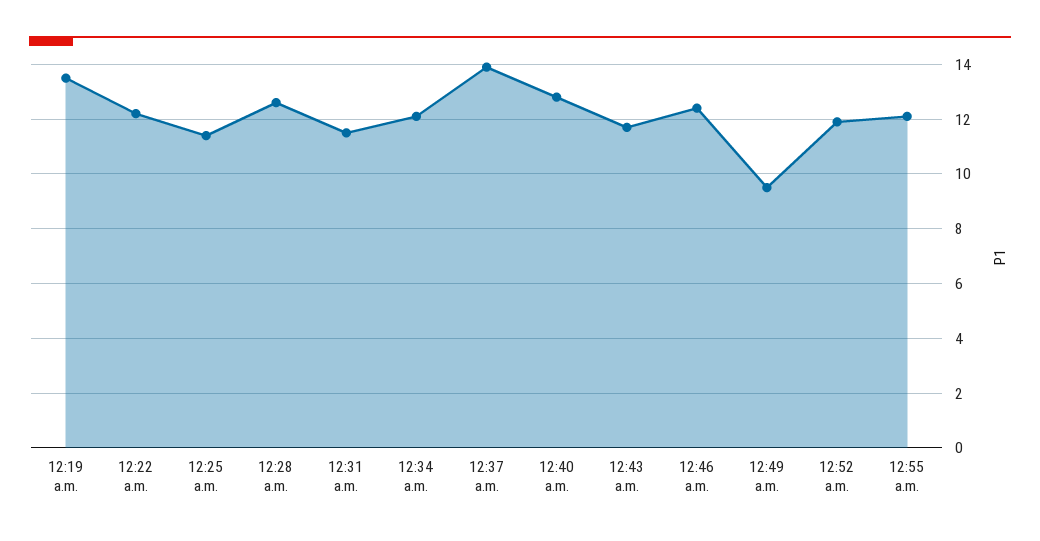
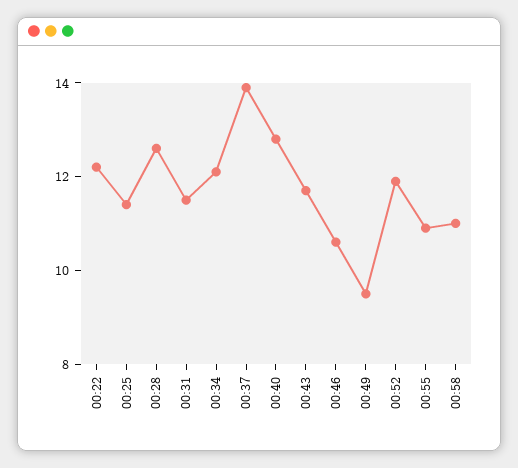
12:19 a.m.: 13.5 -> none
12:46 a.m.: 12.5 -> 10.5
12:55 a.m.: 12 -> 11
00:58: none -> 11

